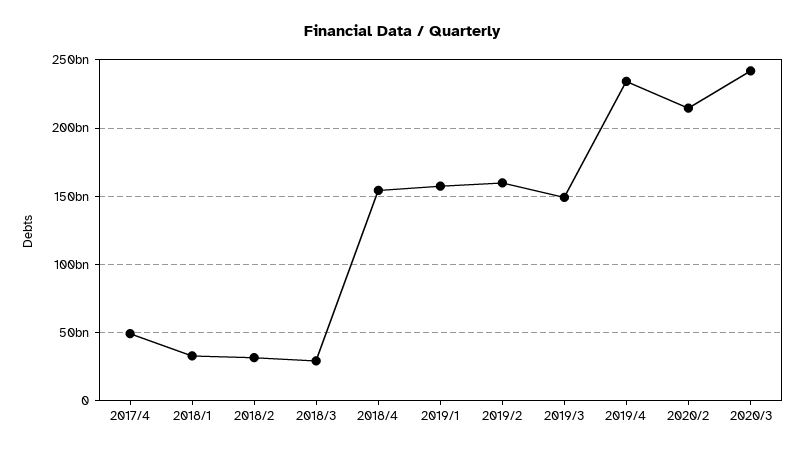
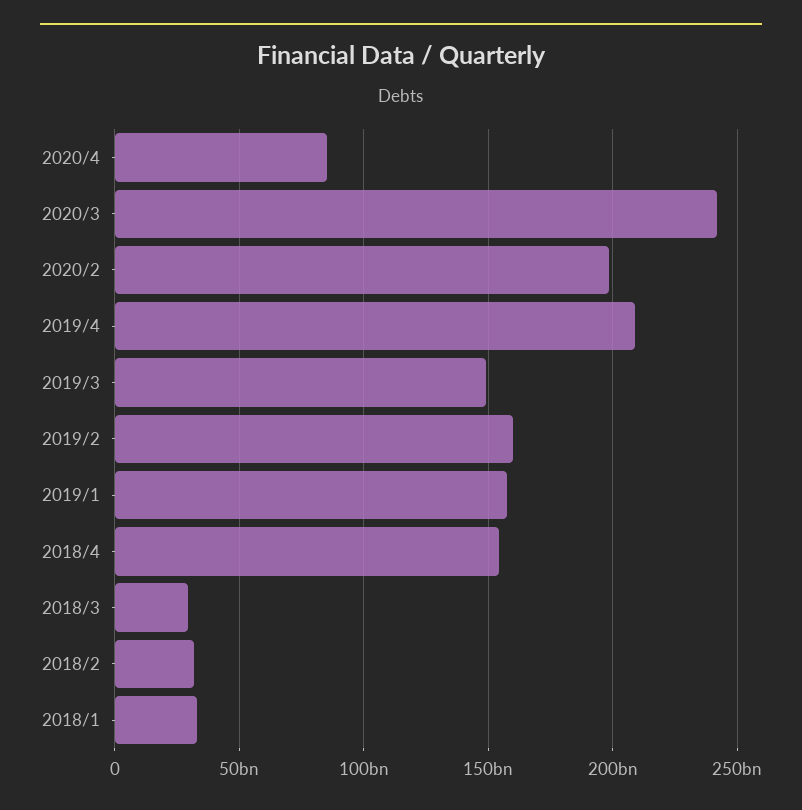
2017/4: 50000000000 -> none
2019/4: 235000000000 -> 210000000000
2020/2: 215000000000 -> 200000000000
2020/4: none -> 85000000000

